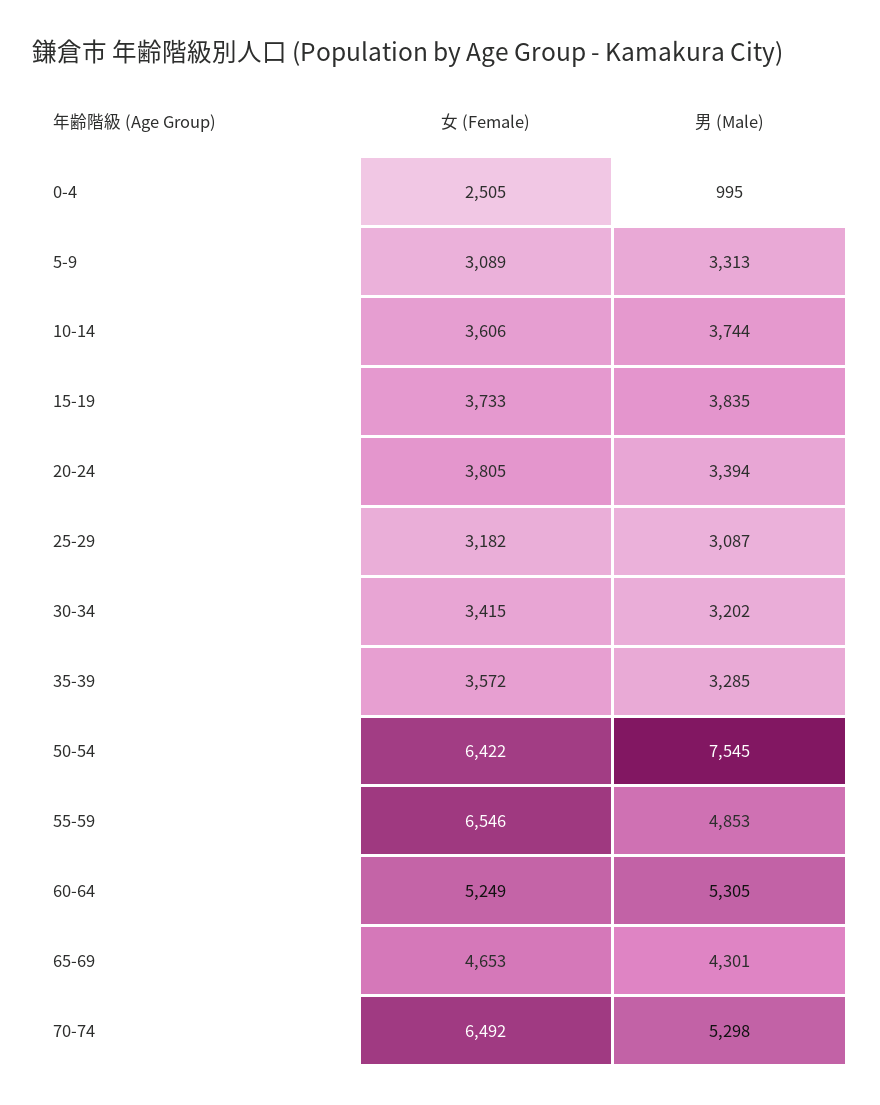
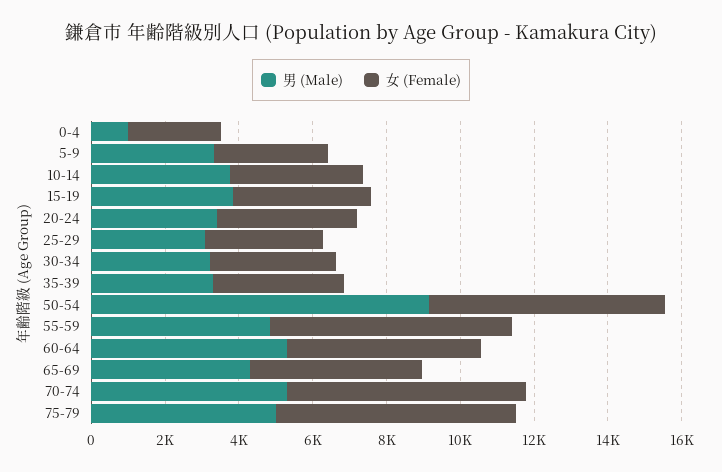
男 (Male), 50-54: 7545 -> 9000
男 (Male), 75-79: none -> 5000
女 (Female), 75-79: none -> 6500

